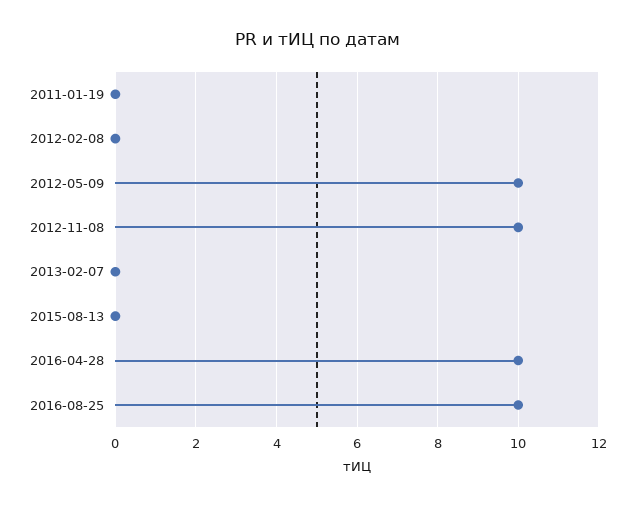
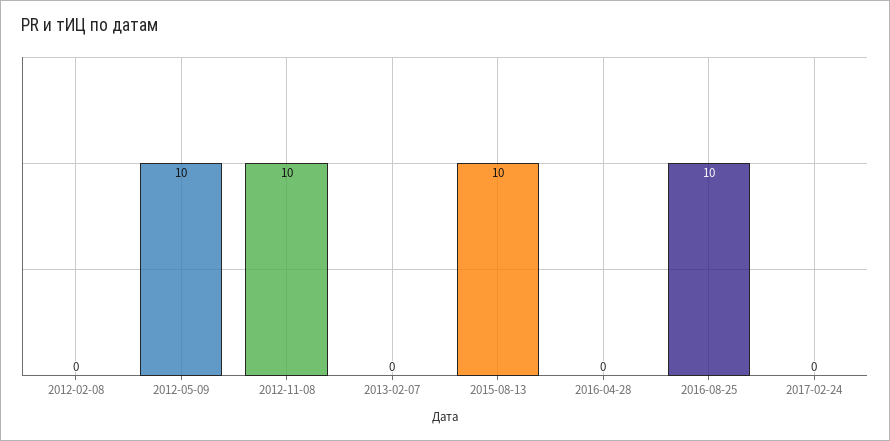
2011-01-19: 0 -> none
2015-08-13: 0 -> 10
2016-04-28: 10 -> 0
2017-02-24: none -> 0

